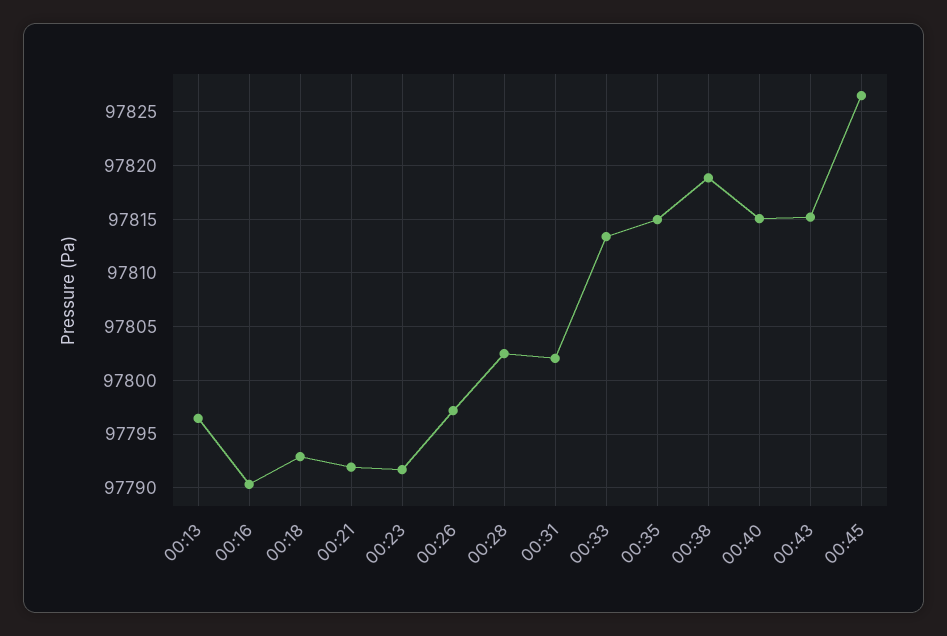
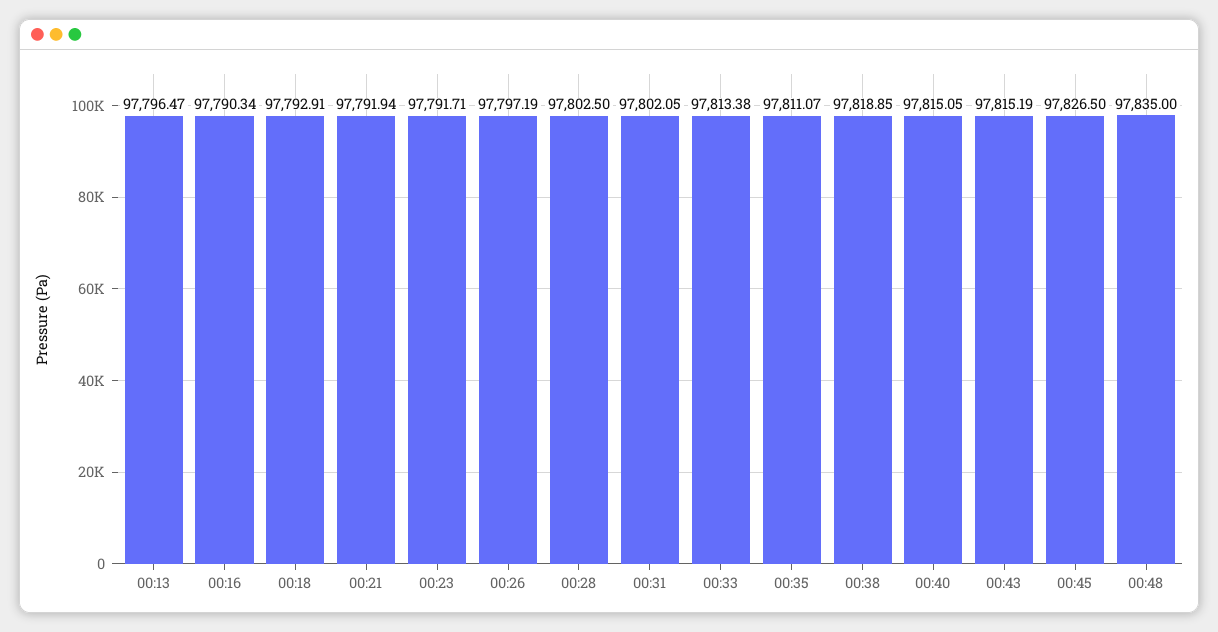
00:35: 97815 -> 97811.07
00:48: none -> 97835

